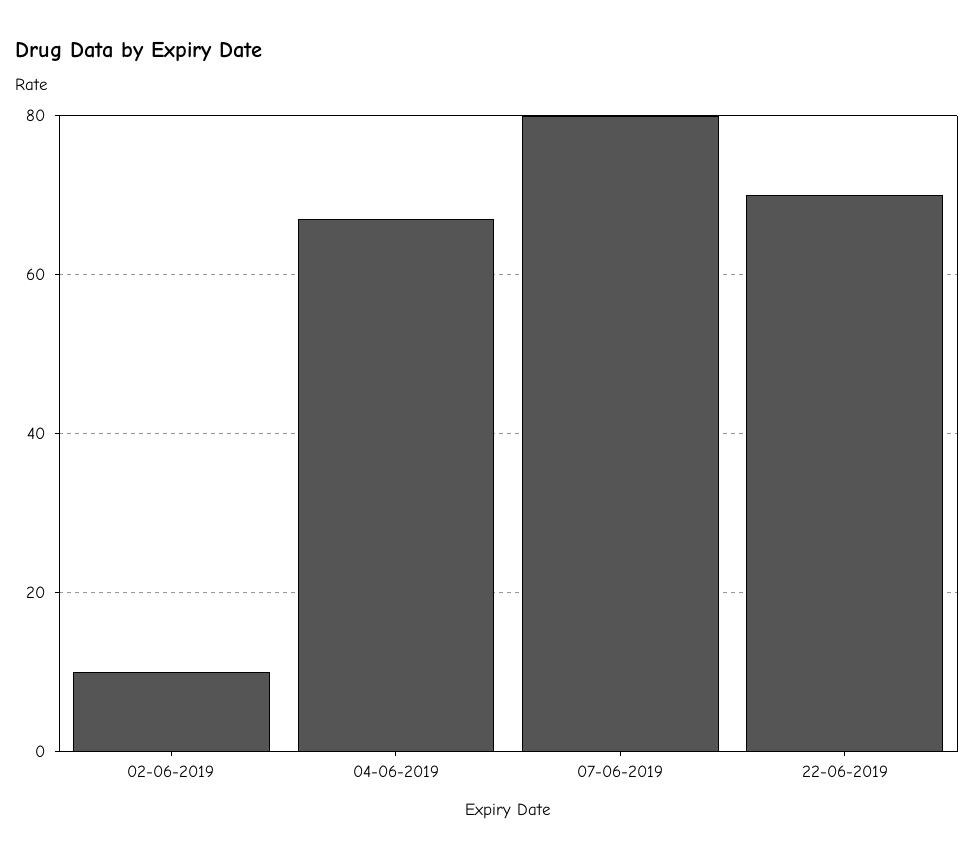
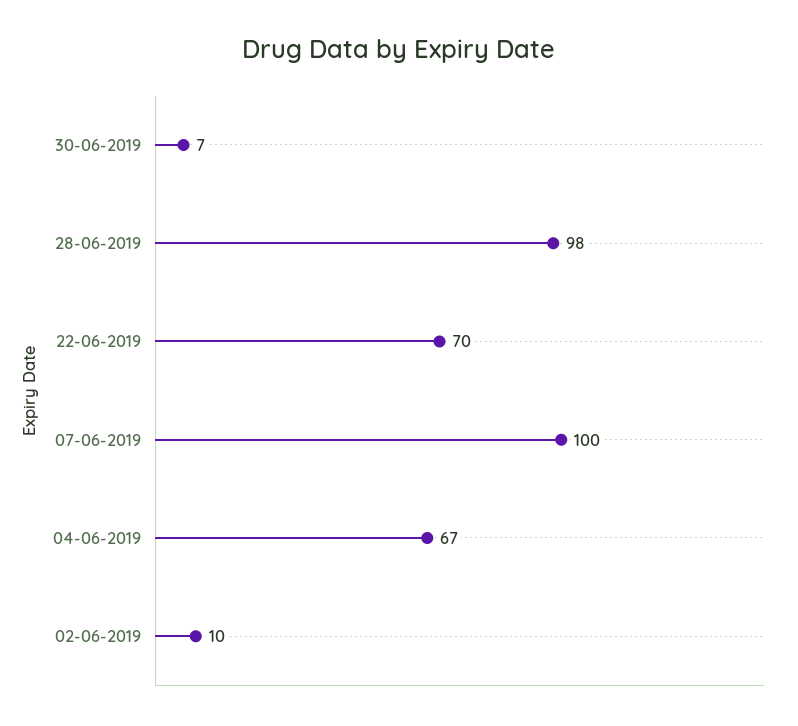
07-06-2019: 80 -> 100
30-06-2019: none -> 7
28-06-2019: none -> 98

